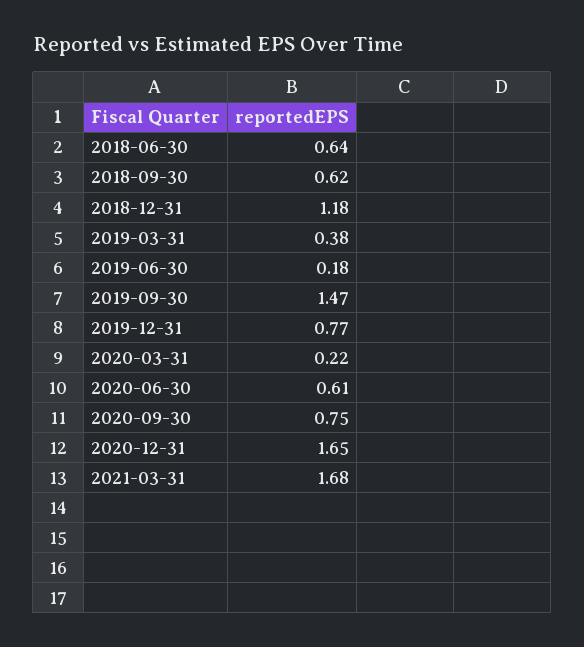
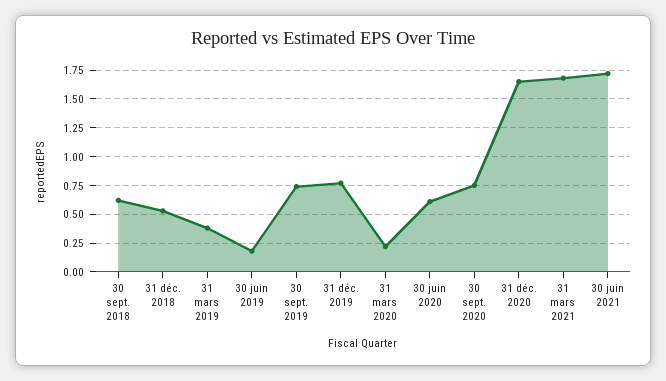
2018-06-30: 0.64 -> none
2018-12-31: 1.18 -> 0.5
2019-09-30: 1.47 -> 0.75
30 juin 2021: none -> 1.75

